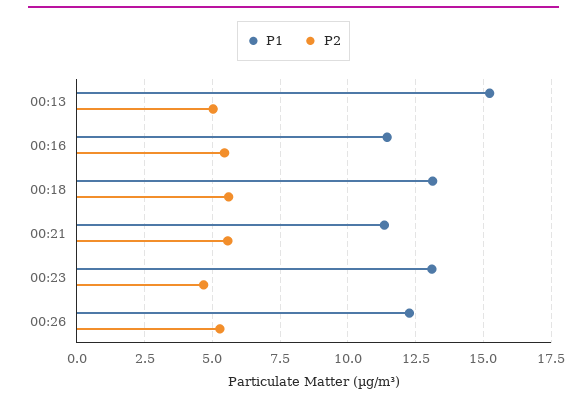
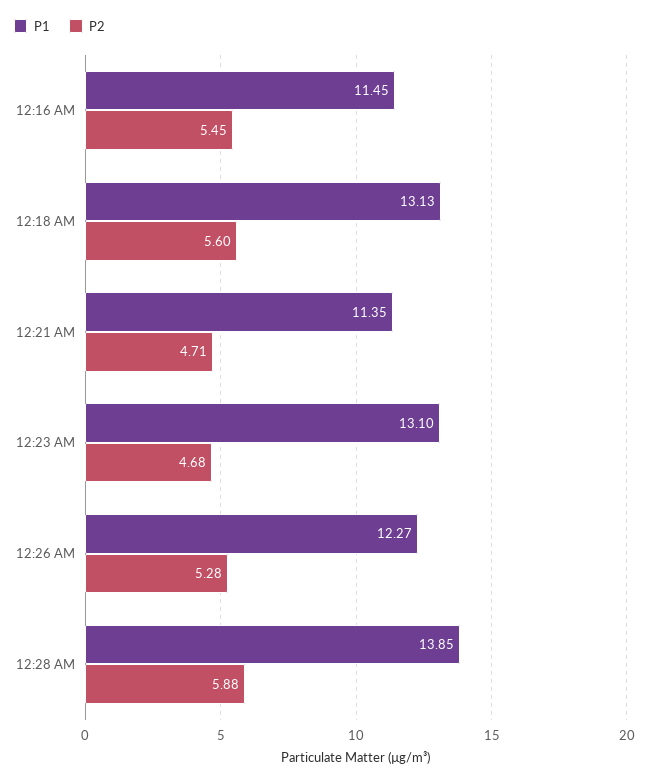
P1, 00:13: 15.25 -> none
P2, 00:13: 5 -> none
P2, 00:21: 5.5 -> 4.71
P1, 12:28 AM: none -> 13.85
P2, 12:28 AM: none -> 5.88

